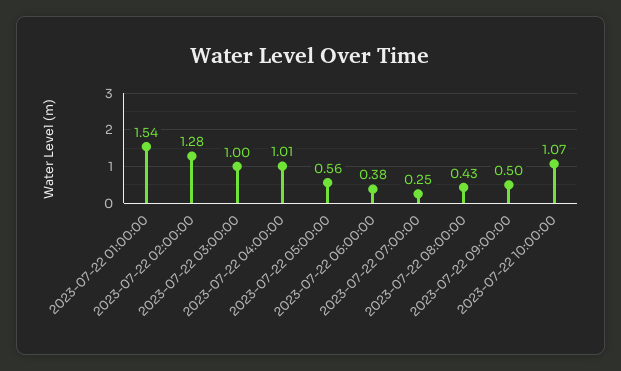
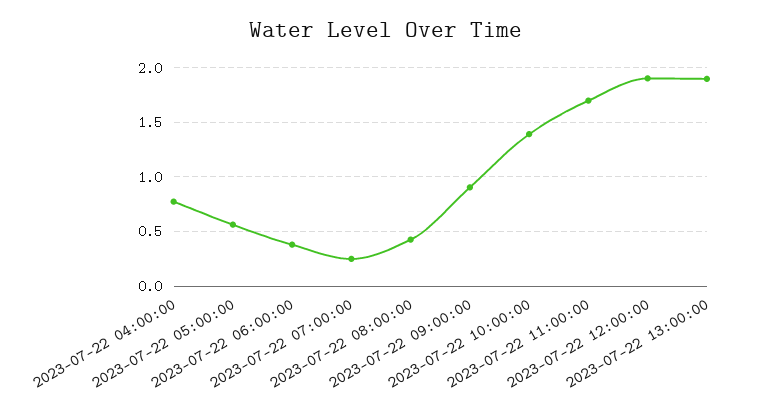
2023-07-22 01:00:00: 1.54 -> none
2023-07-22 02:00:00: 1.28 -> none
2023-07-22 03:00:00: 1 -> none
2023-07-22 04:00:00: 1.01 -> 0.8
2023-07-22 09:00:00: 0.5 -> 0.9
2023-07-22 10:00:00: 1.07 -> 1.4
2023-07-22 11:00:00: none -> 1.7
2023-07-22 12:00:00: none -> 1.9
2023-07-22 13:00:00: none -> 1.9

